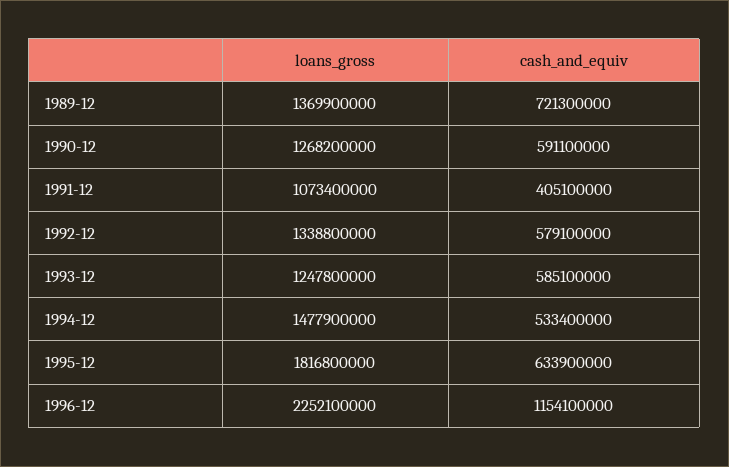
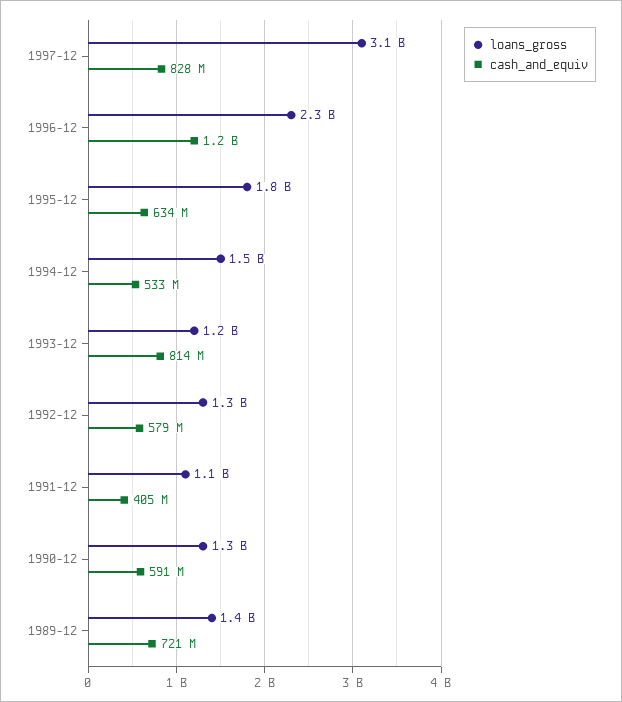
cash_and_equiv, 1993-12: 585100000 -> 814000000
loans_gross, 1997-12: none -> 3100000000
cash_and_equiv, 1997-12: none -> 828000000

